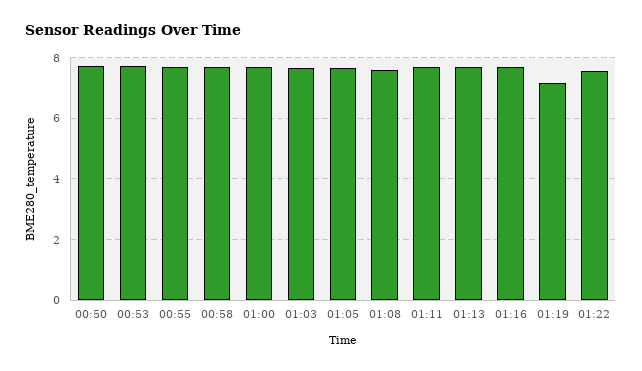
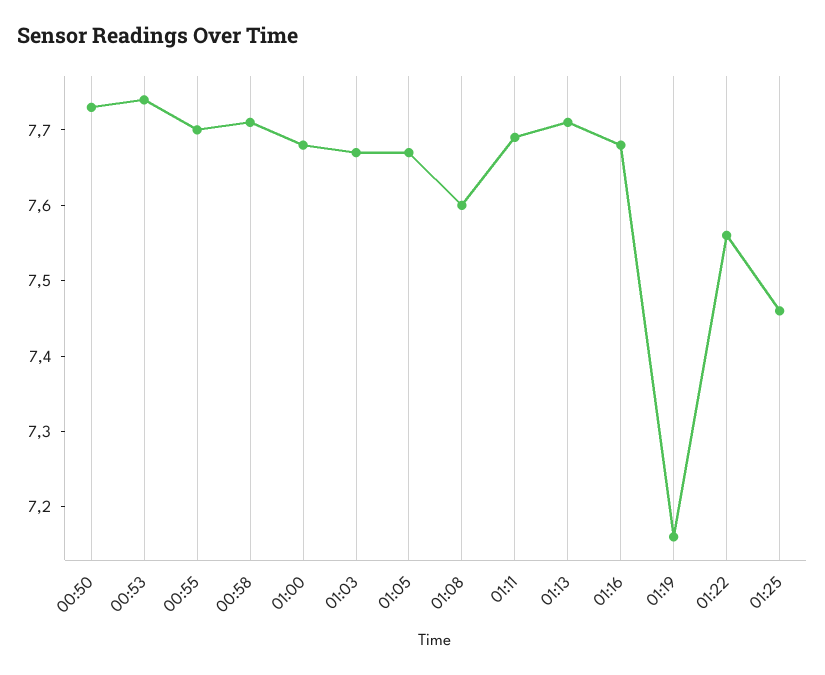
01:25: none -> 7.45

